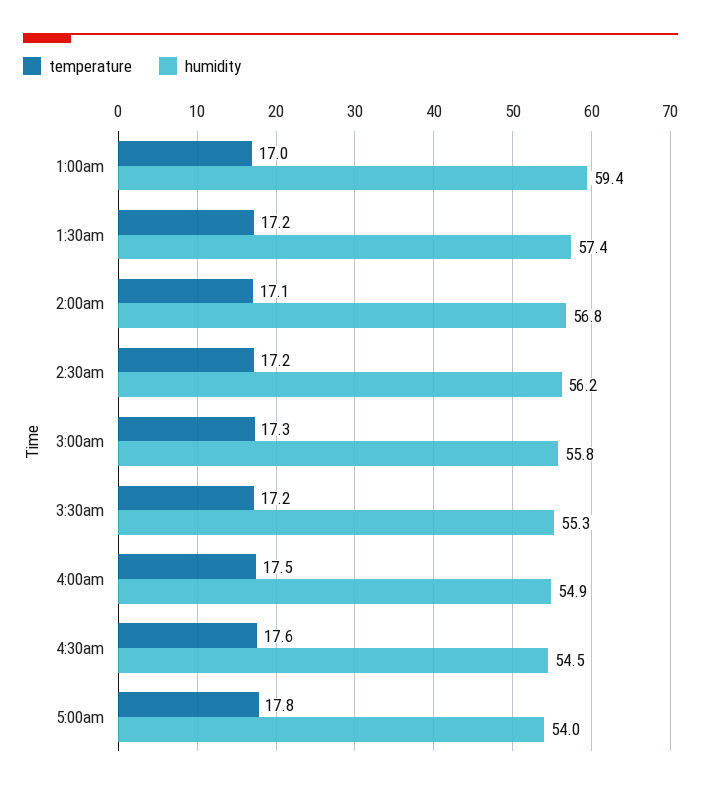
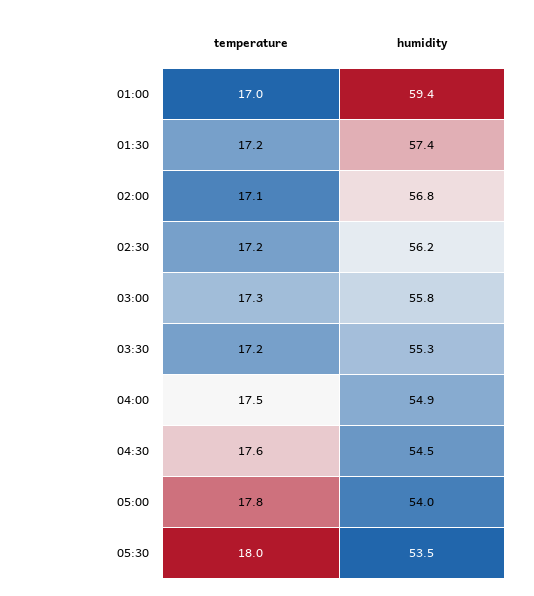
temperature, 05:30: none -> 18
humidity, 05:30: none -> 53.5

